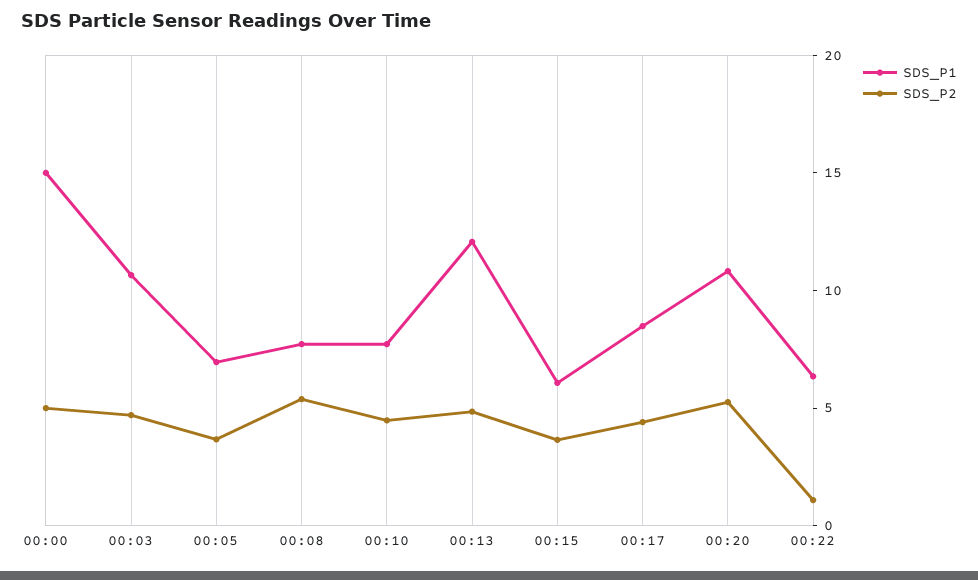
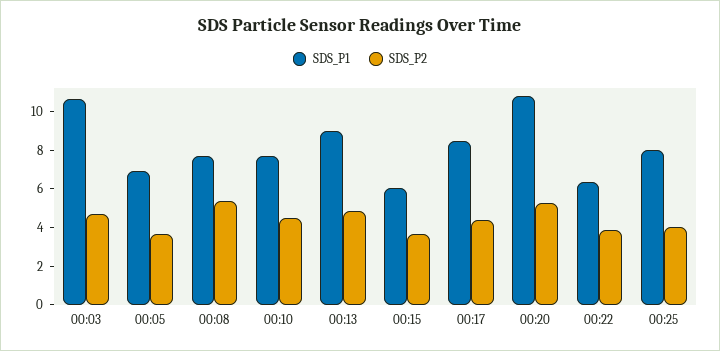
SDS_P1, 00:00: 15 -> none
SDS_P2, 00:00: 5 -> none
SDS_P1, 00:13: 12 -> 9
SDS_P2, 00:22: 1 -> 4
SDS_P1, 00:25: none -> 8
SDS_P2, 00:25: none -> 4

